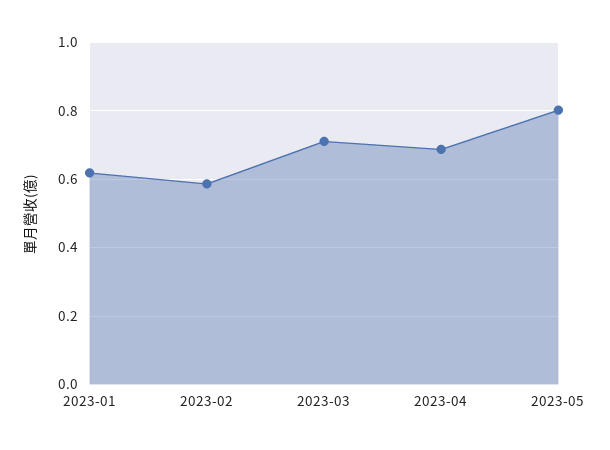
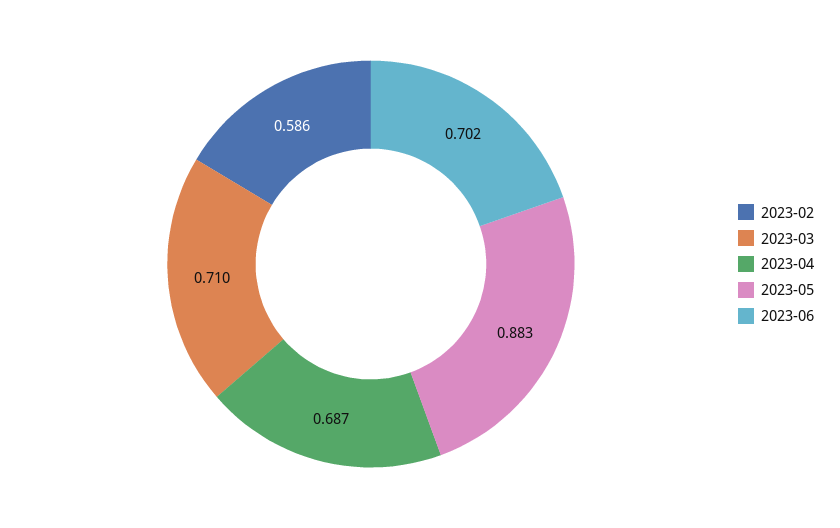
2023-01: 0.62 -> none
2023-05: 0.8 -> 0.883
2023-06: none -> 0.702

